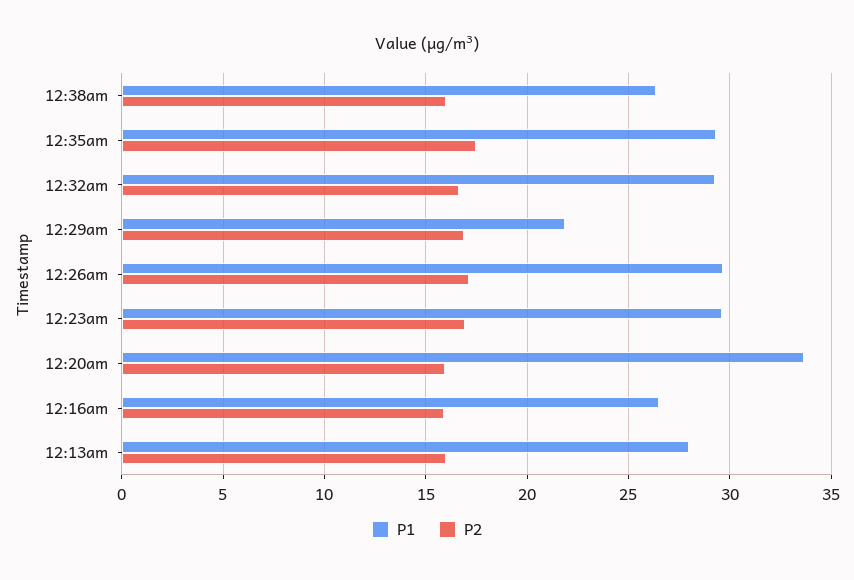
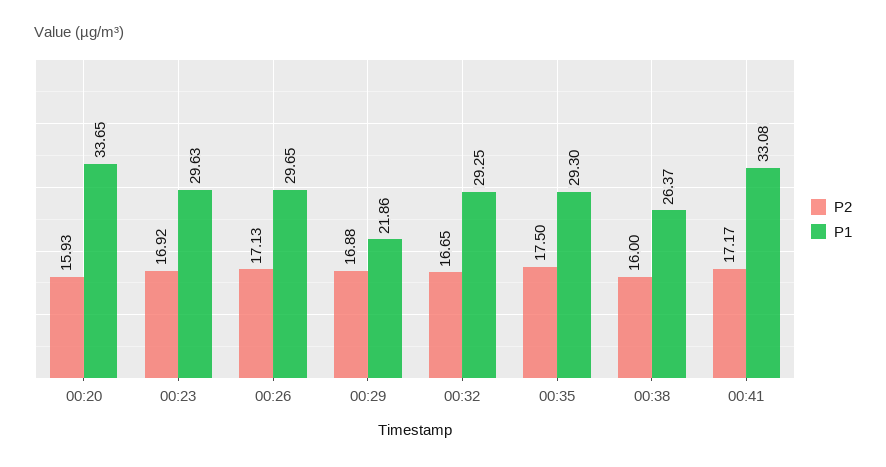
P1, 12:16am: 26.5 -> none
P2, 12:16am: 16 -> none
P1, 12:13am: 28 -> none
P2, 12:13am: 16 -> none
P2, 00:41: none -> 17.17
P1, 00:41: none -> 33.08

